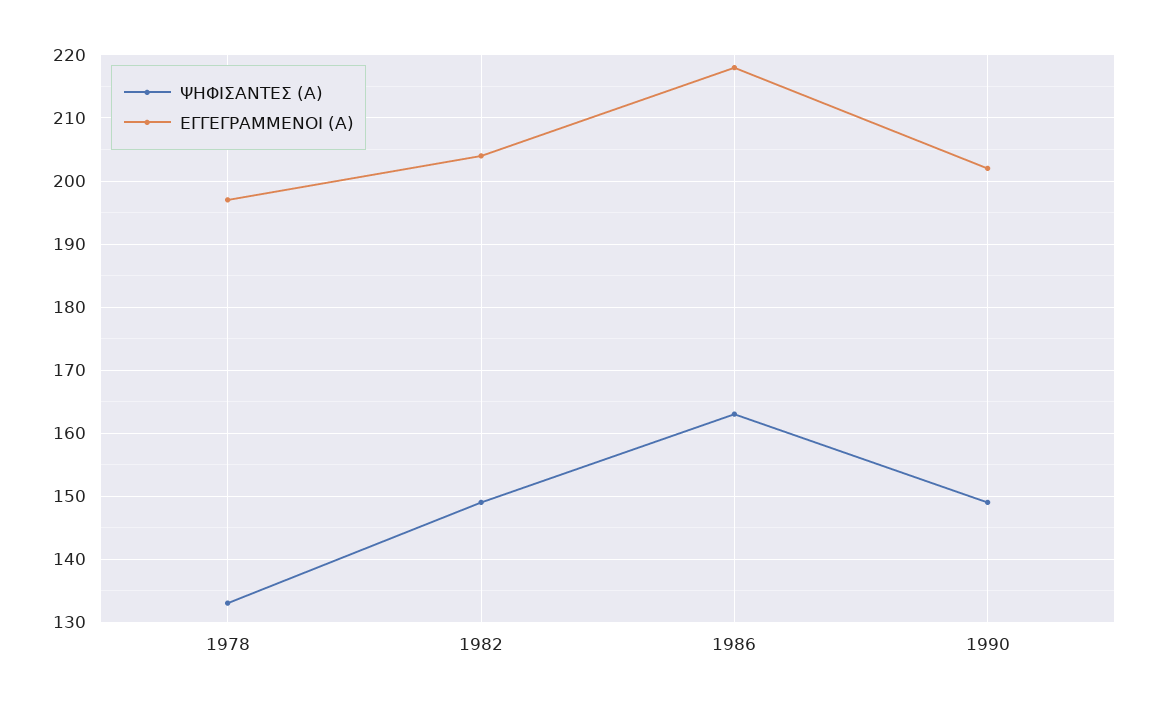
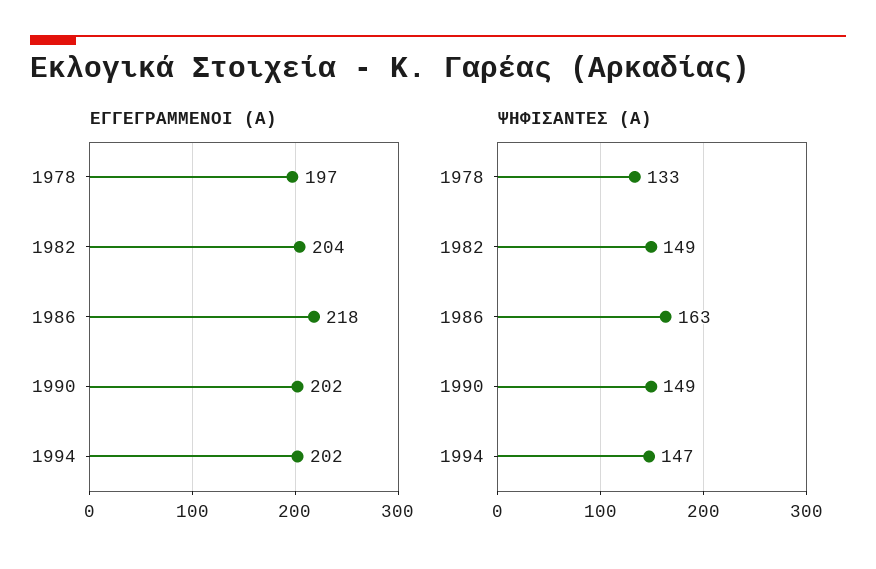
ΕΓΓΕΓΡΑΜΜΕΝΟΙ (Α), 1994: none -> 202
ΨΗΦΙΣΑΝΤΕΣ (Α), 1994: none -> 147

